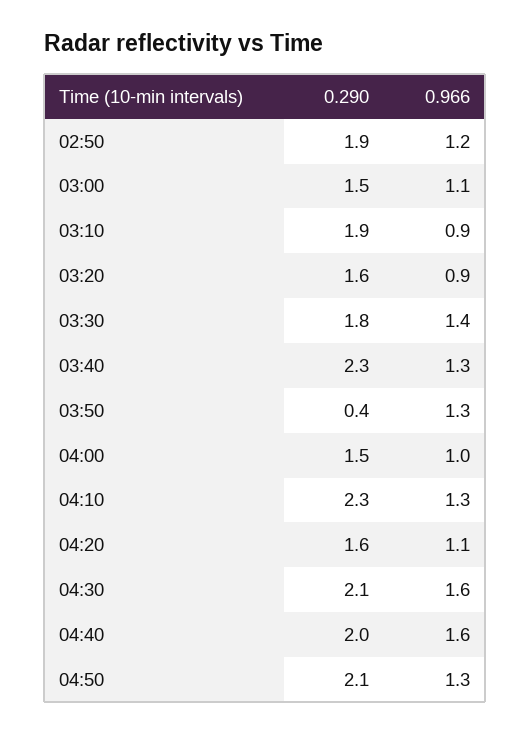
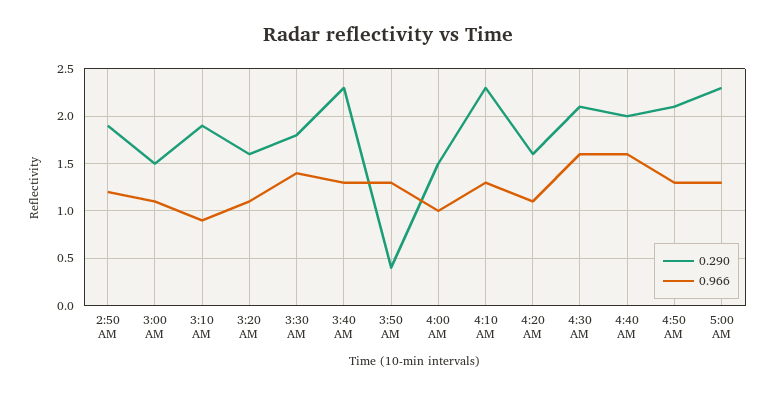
0.966, 03:20: 0.9 -> 1.1
0.290, 5:00 AM: none -> 2.3
0.966, 5:00 AM: none -> 1.3

